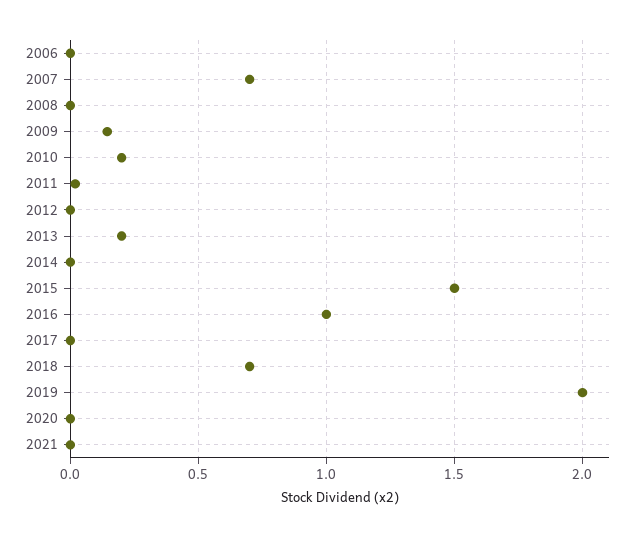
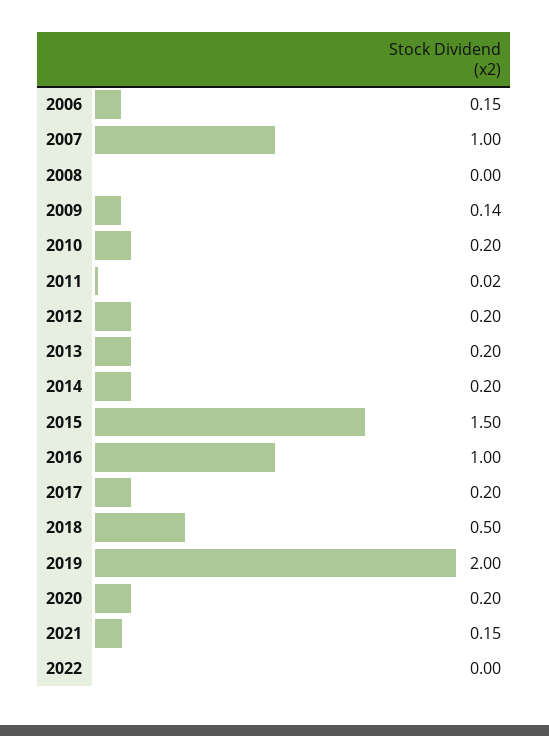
2006: 0 -> 0.15
2007: 0.7 -> 1
2012: 0 -> 0.2
2014: 0 -> 0.2
2017: 0 -> 0.2
2018: 0.7 -> 0.5
2020: 0 -> 0.2
2021: 0 -> 0.15
2022: none -> 0

